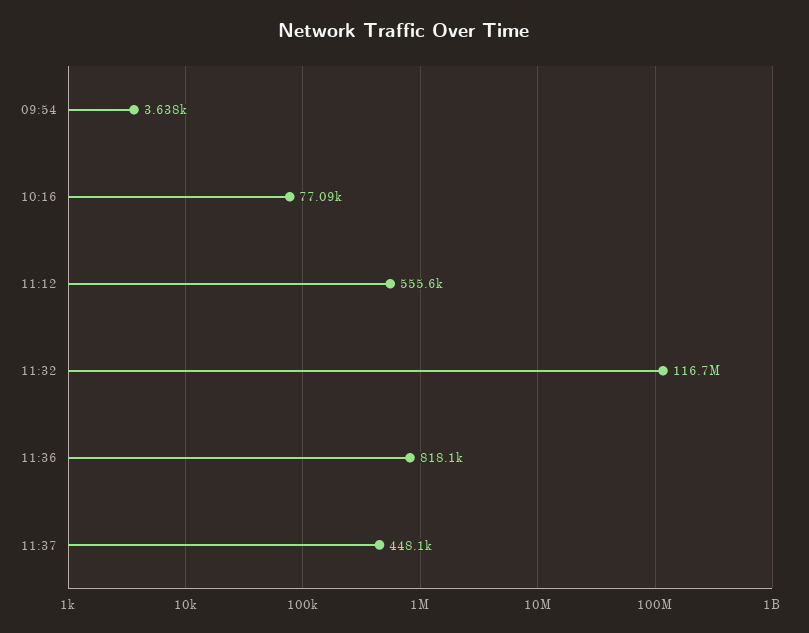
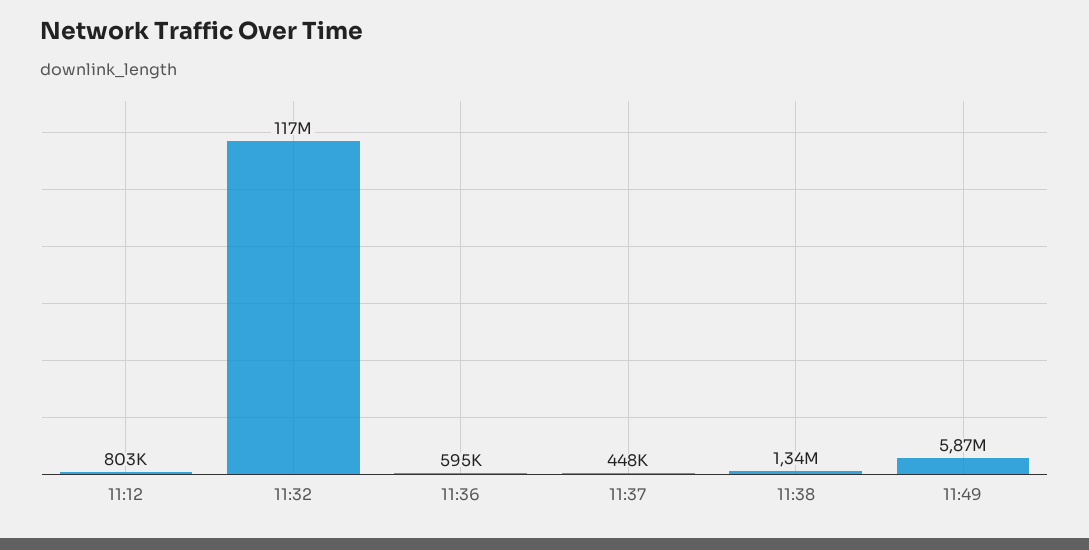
09:54: 3638 -> none
10:16: 77090 -> none
11:12: 555600 -> 803000
11:36: 818100 -> 595000
11:38: none -> 1340000
11:49: none -> 5870000

